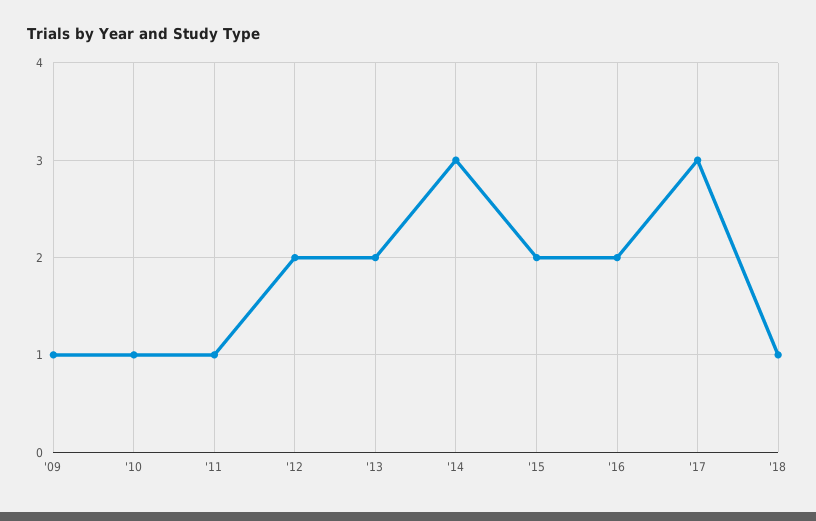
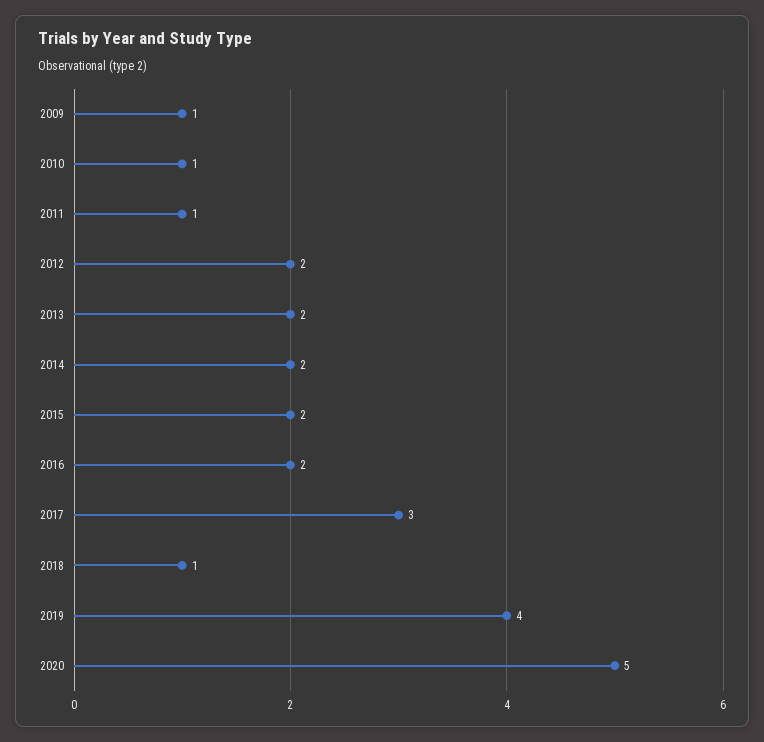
'14: 3 -> 2
2019: none -> 4
2020: none -> 5

